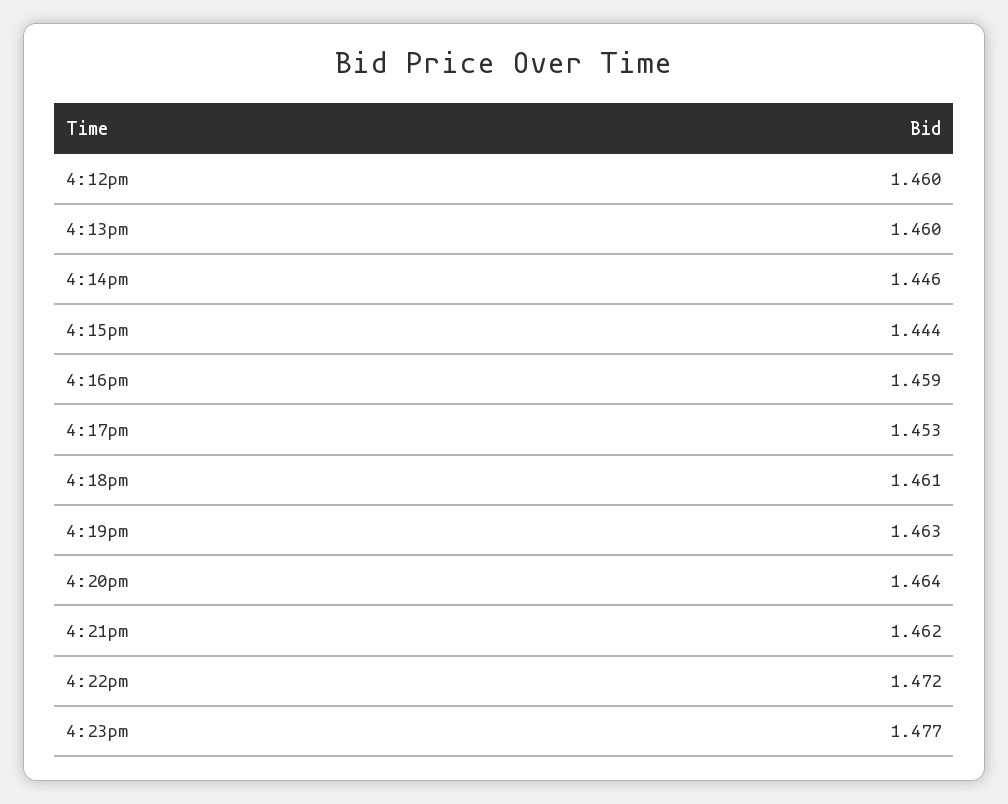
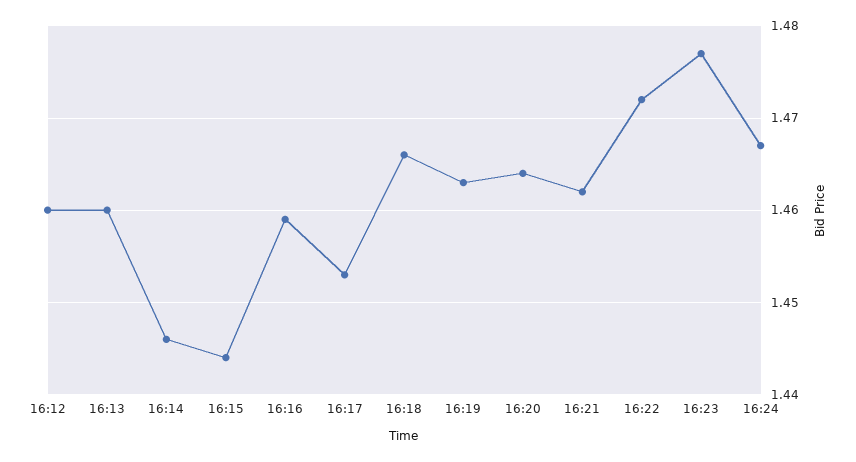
4:18pm: 1.461 -> 1.466
16:24: none -> 1.467

